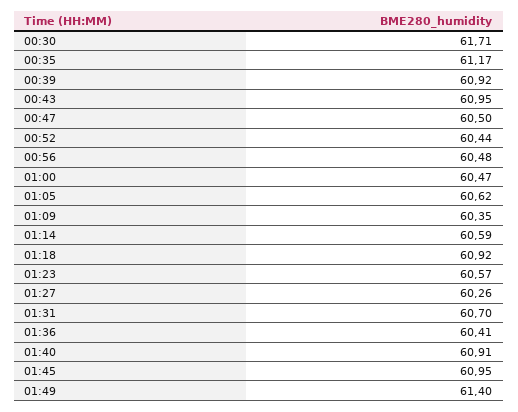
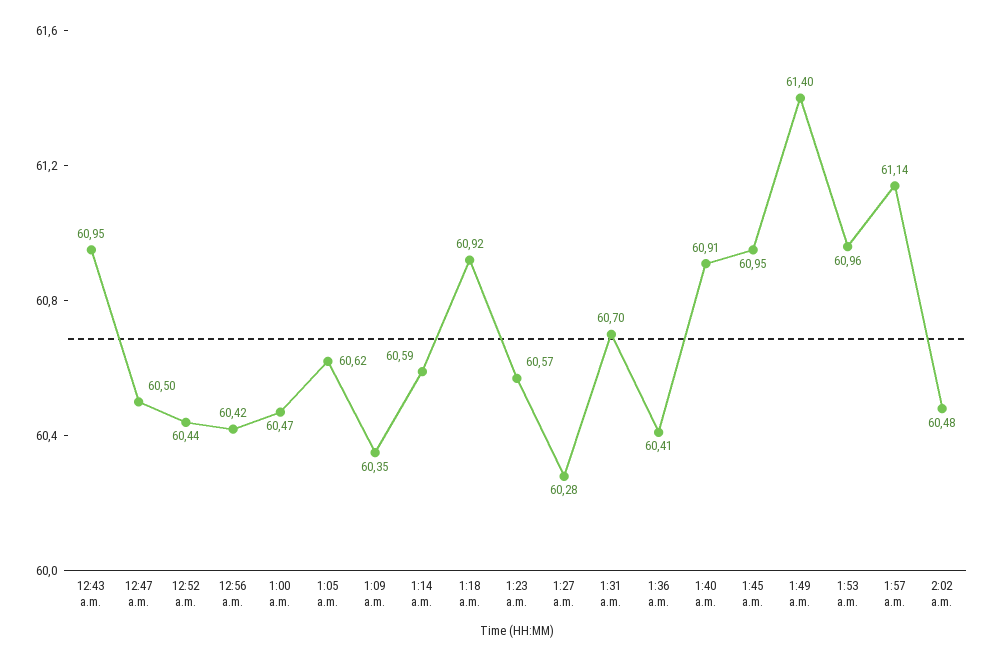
00:30: 61.71 -> none
00:35: 61.17 -> none
00:39: 60.92 -> none
00:56: 60.48 -> 60.42
01:27: 60.26 -> 60.28
1:53 a.m.: none -> 60.96
1:57 a.m.: none -> 61.14
2:02 a.m.: none -> 60.48

